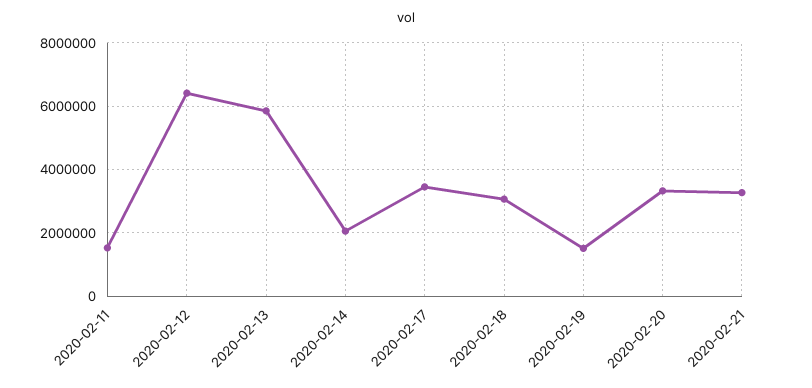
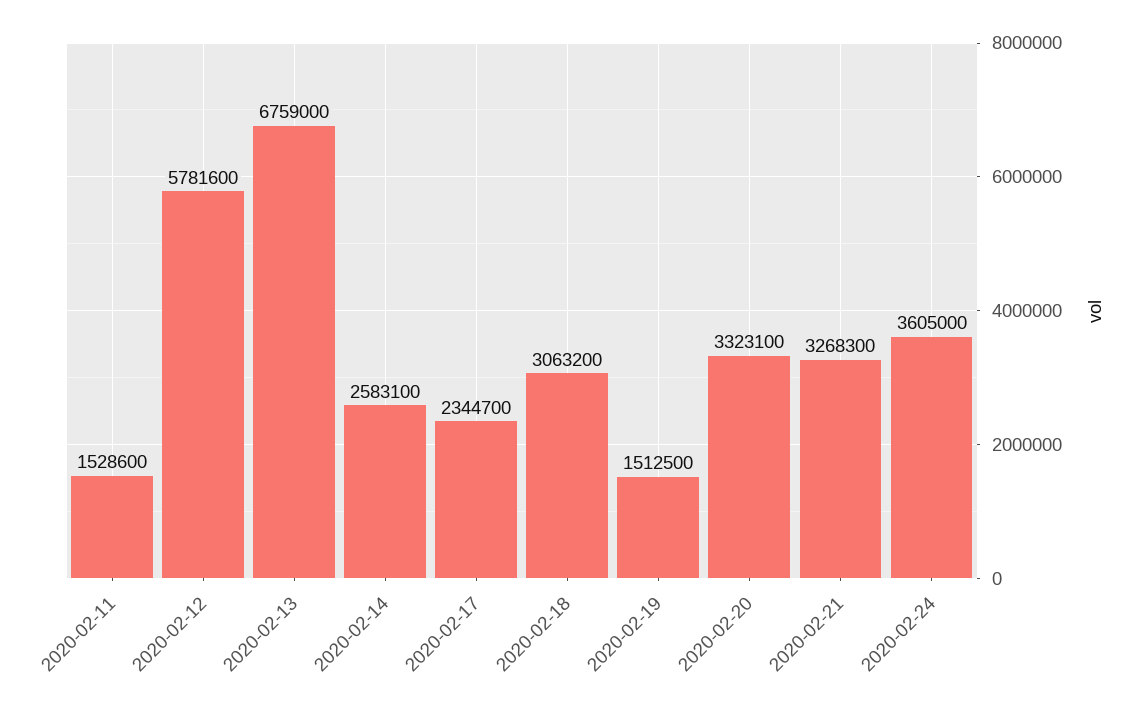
2020-02-12: 6400000 -> 5781600
2020-02-13: 5800000 -> 6759000
2020-02-14: 2000000 -> 2583100
2020-02-17: 3400000 -> 2344700
2020-02-24: none -> 3605000

